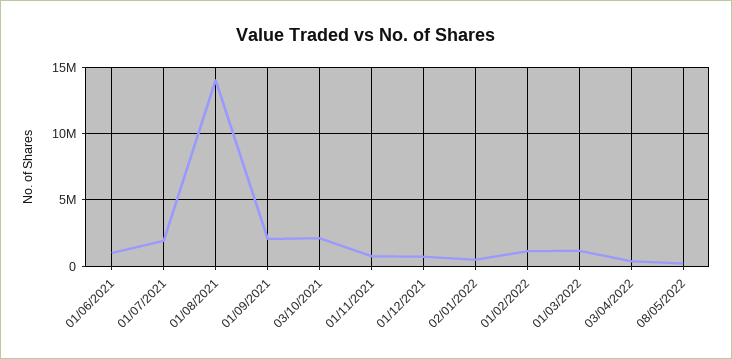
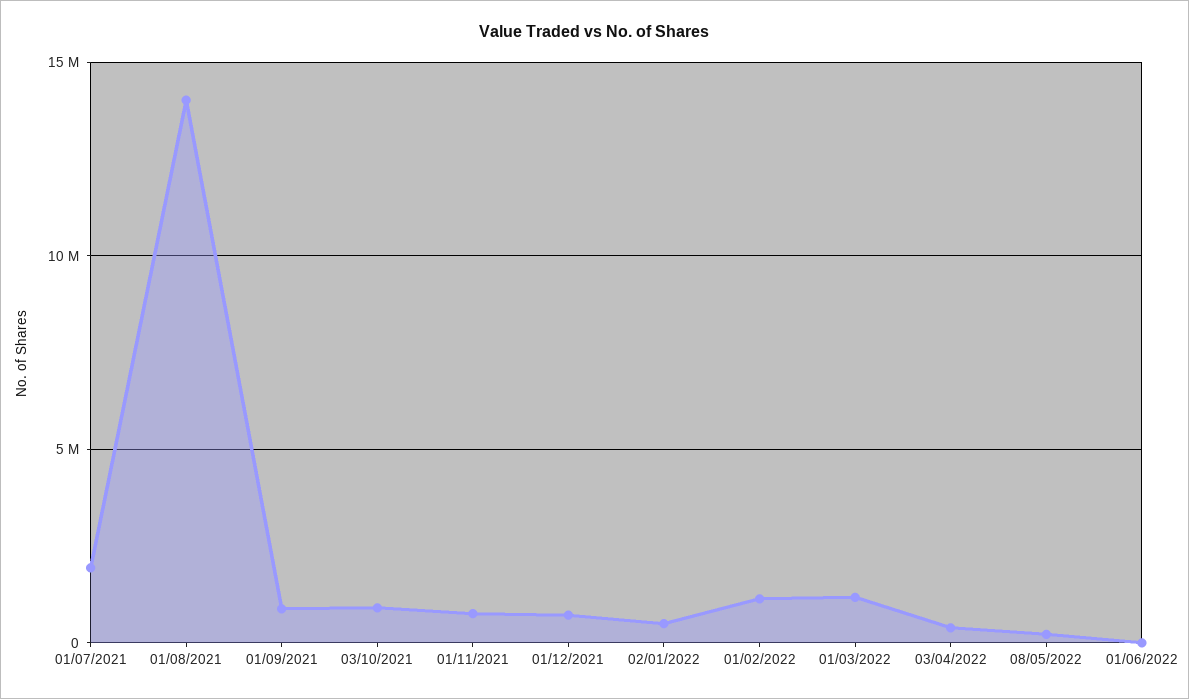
01/06/2021: 1000000 -> none
01/09/2021: 2000000 -> 1000000
03/10/2021: 2000000 -> 1000000
01/06/2022: none -> 0

